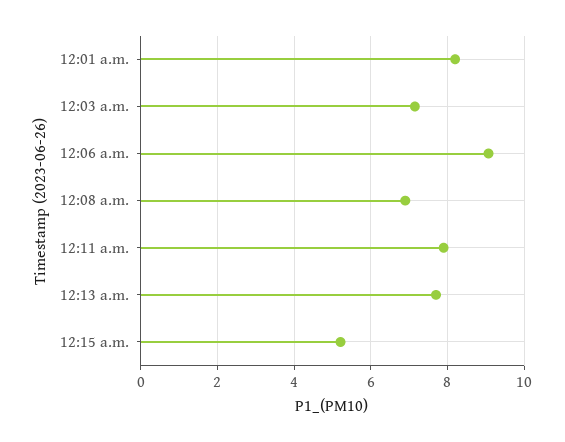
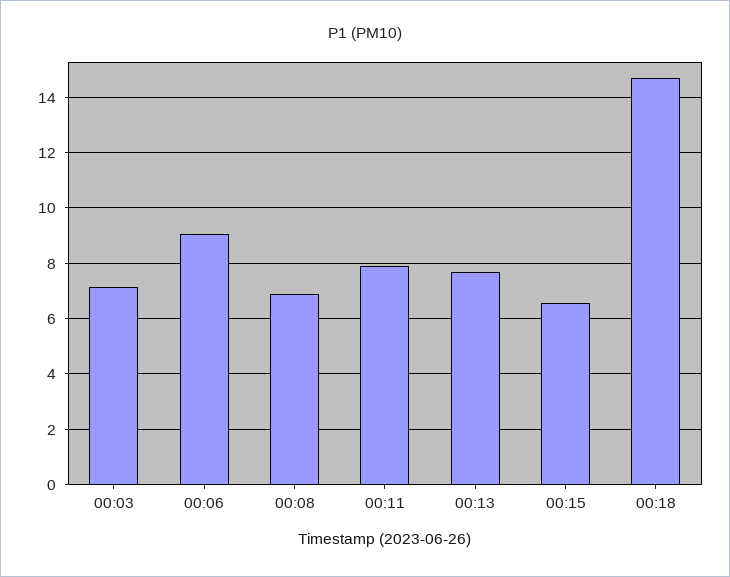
12:01 a.m.: 8.2 -> none
12:15 a.m.: 5.2 -> 6.5
00:18: none -> 14.75

